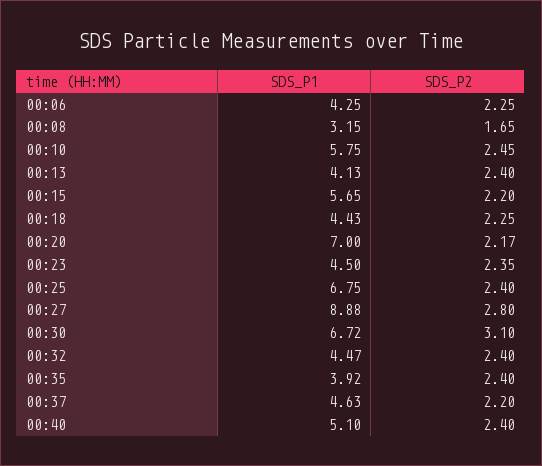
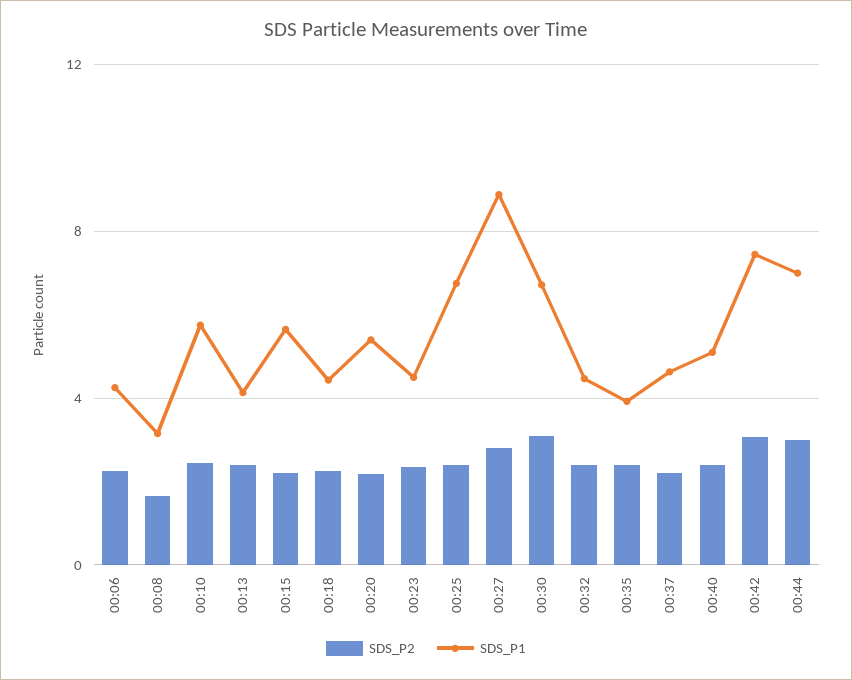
SDS_P1, 00:20: 7 -> 5.5
SDS_P2, 00:42: none -> 3
SDS_P1, 00:42: none -> 7.5
SDS_P2, 00:44: none -> 3
SDS_P1, 00:44: none -> 7

